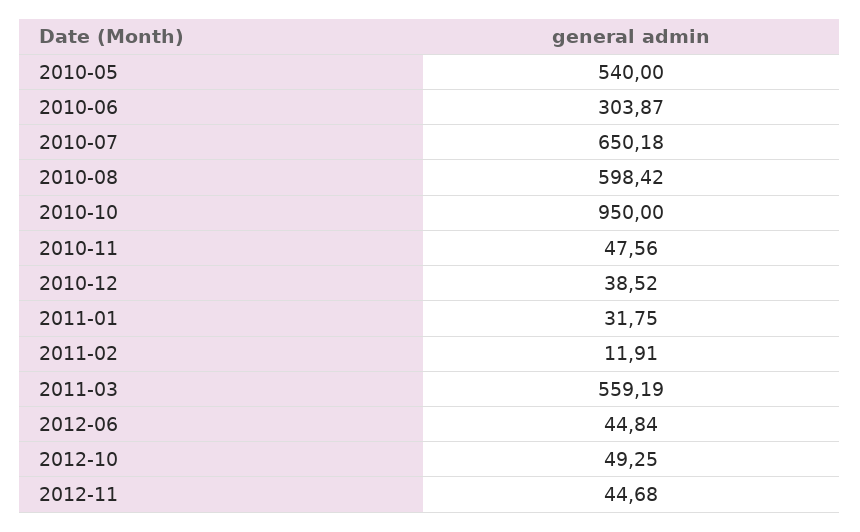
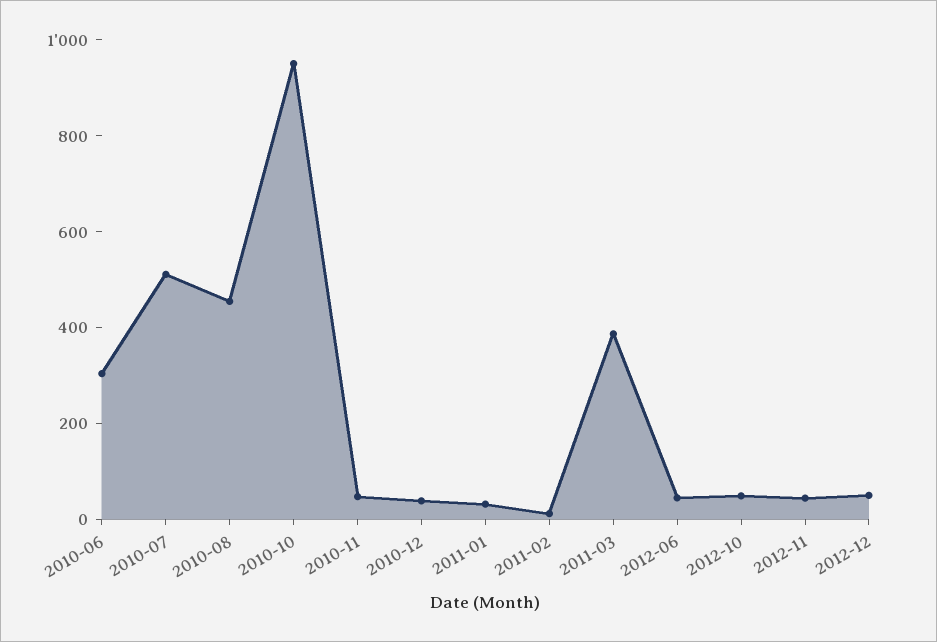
2010-05: 540 -> none
2010-07: 650.18 -> 500
2010-08: 598.42 -> 450
2011-03: 559.19 -> 400
2012-12: none -> 50

